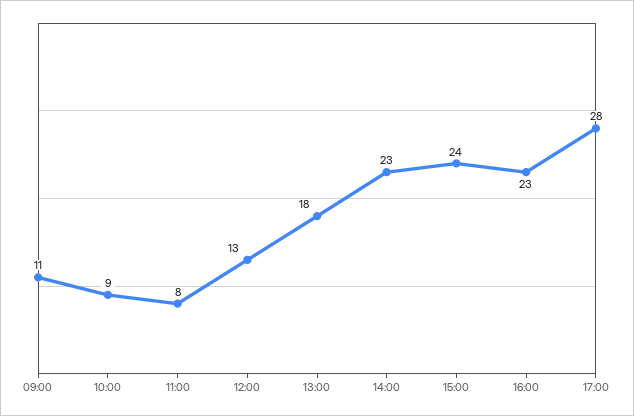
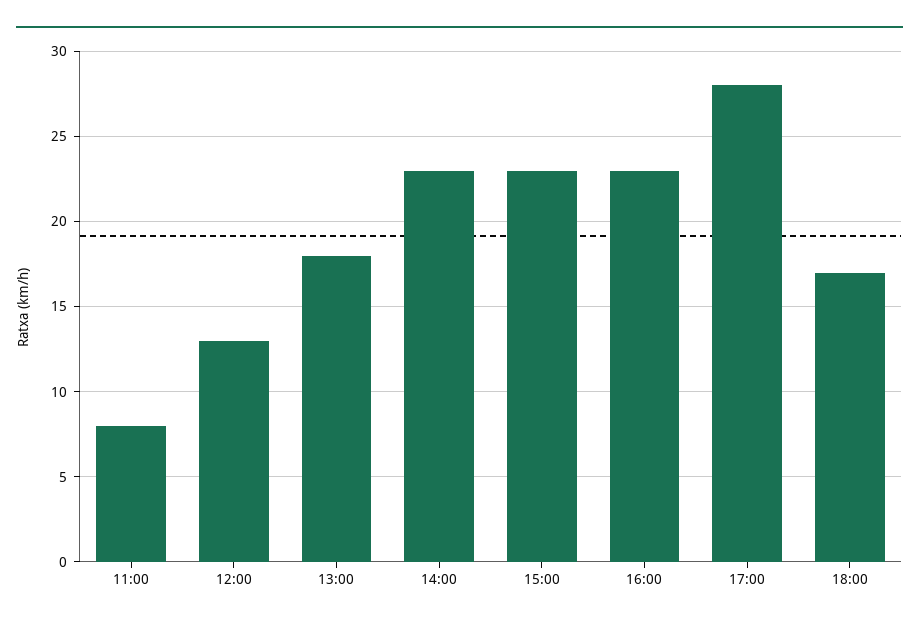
09:00: 11 -> none
10:00: 9 -> none
15:00: 24 -> 23
18:00: none -> 17

